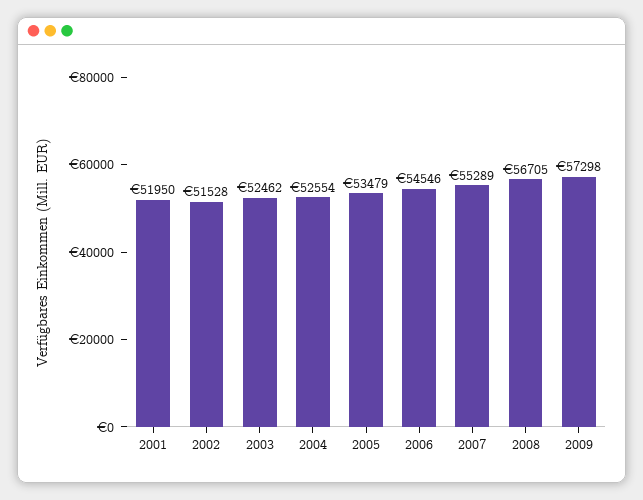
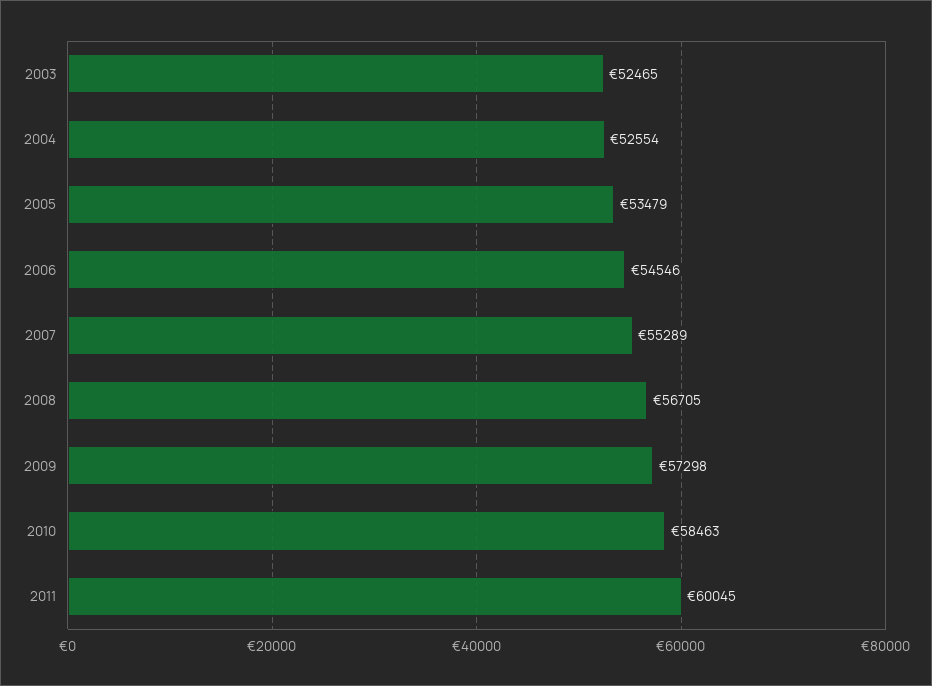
2001: 51950 -> none
2002: 51528 -> none
2003: 52462 -> 52465
2010: none -> 58463
2011: none -> 60045

